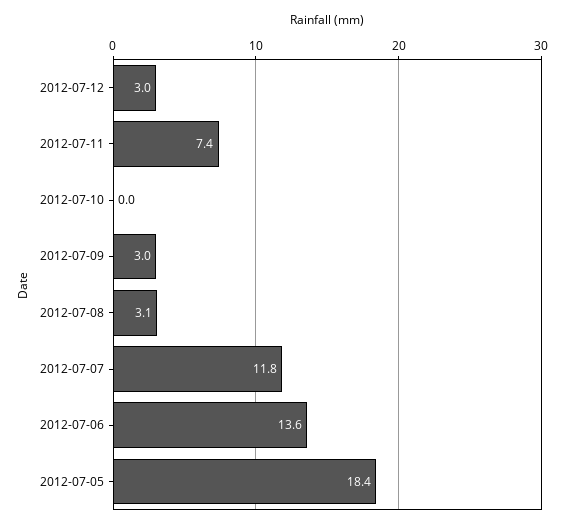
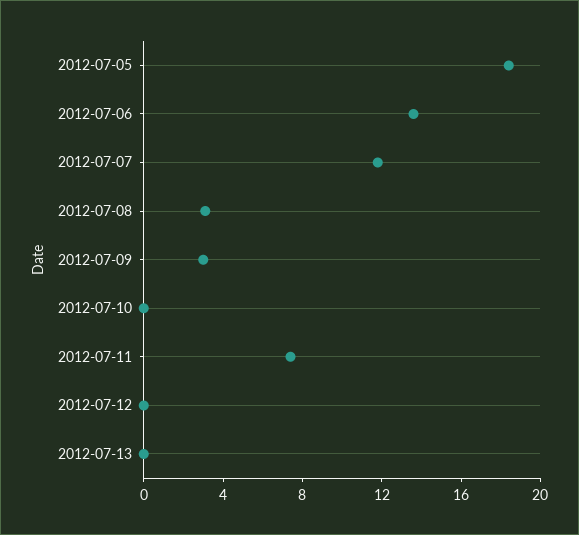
2012-07-12: 3 -> 0
2012-07-13: none -> 0

